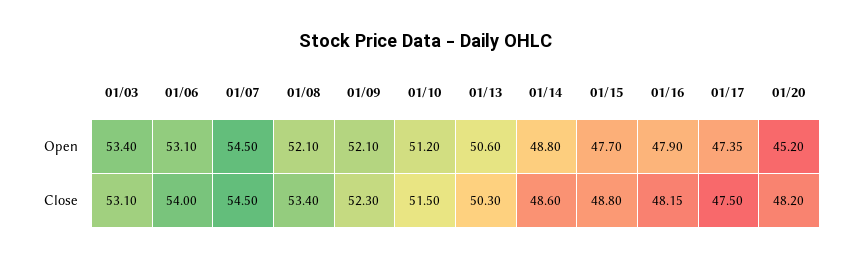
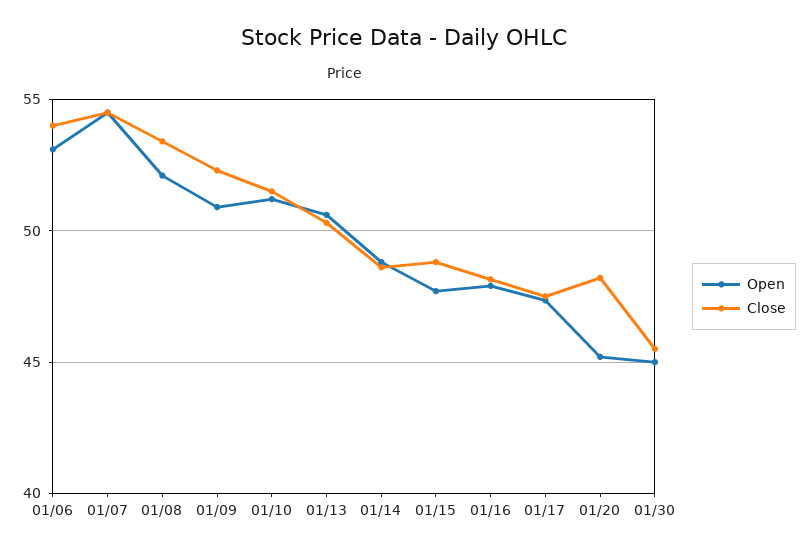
Open, 01/03: 53.4 -> none
Open, 01/09: 52.1 -> 51
Close, 01/03: 53.1 -> none
Open, 01/30: none -> 45
Close, 01/30: none -> 45.5

